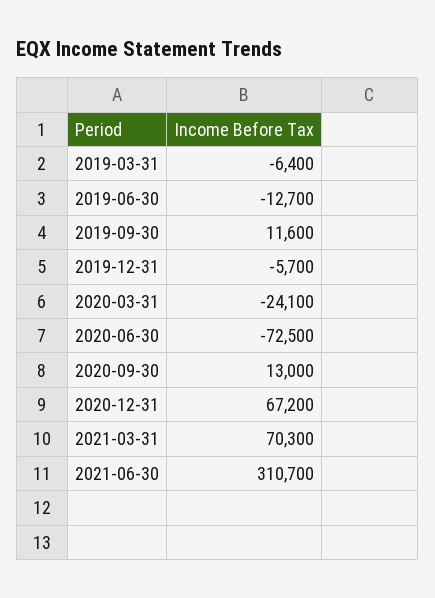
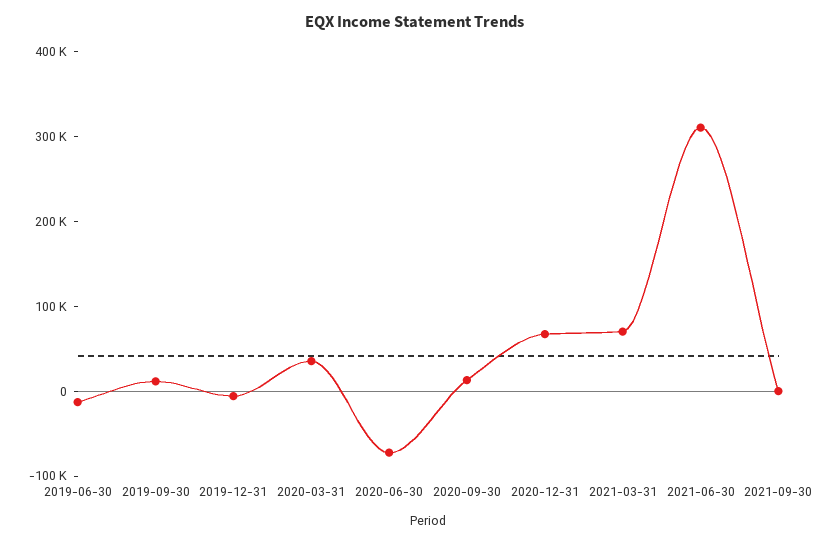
2019-03-31: -6400 -> none
2020-03-31: -24100 -> 40000
2021-09-30: none -> 0

